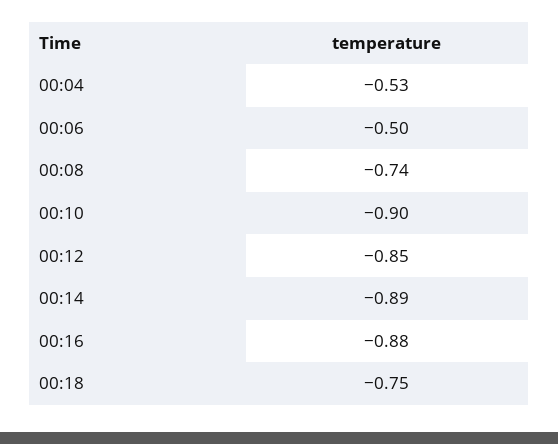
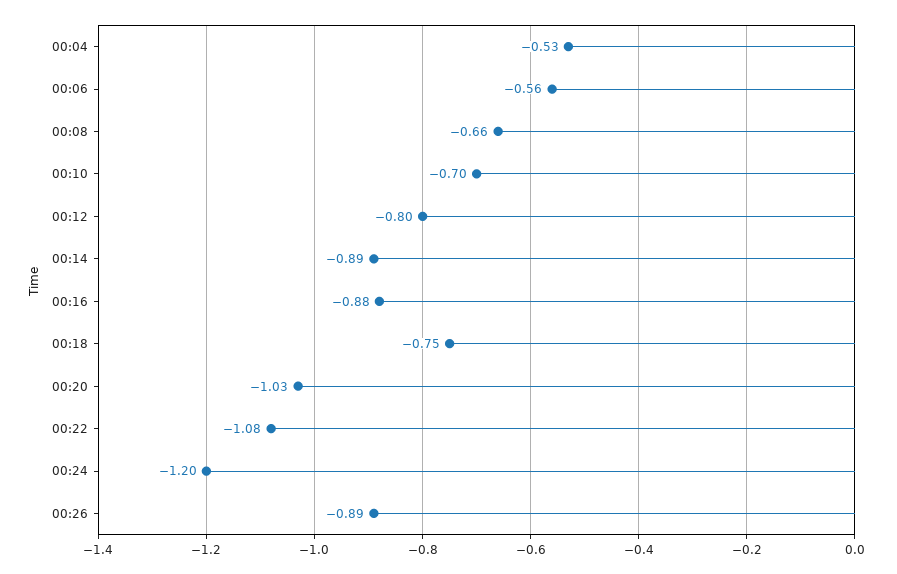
00:06: -0.5 -> -0.56
00:08: -0.74 -> -0.66
00:10: -0.9 -> -0.7
00:12: -0.85 -> -0.8
00:20: none -> -1.03
00:22: none -> -1.08
00:24: none -> -1.2
00:26: none -> -0.89

